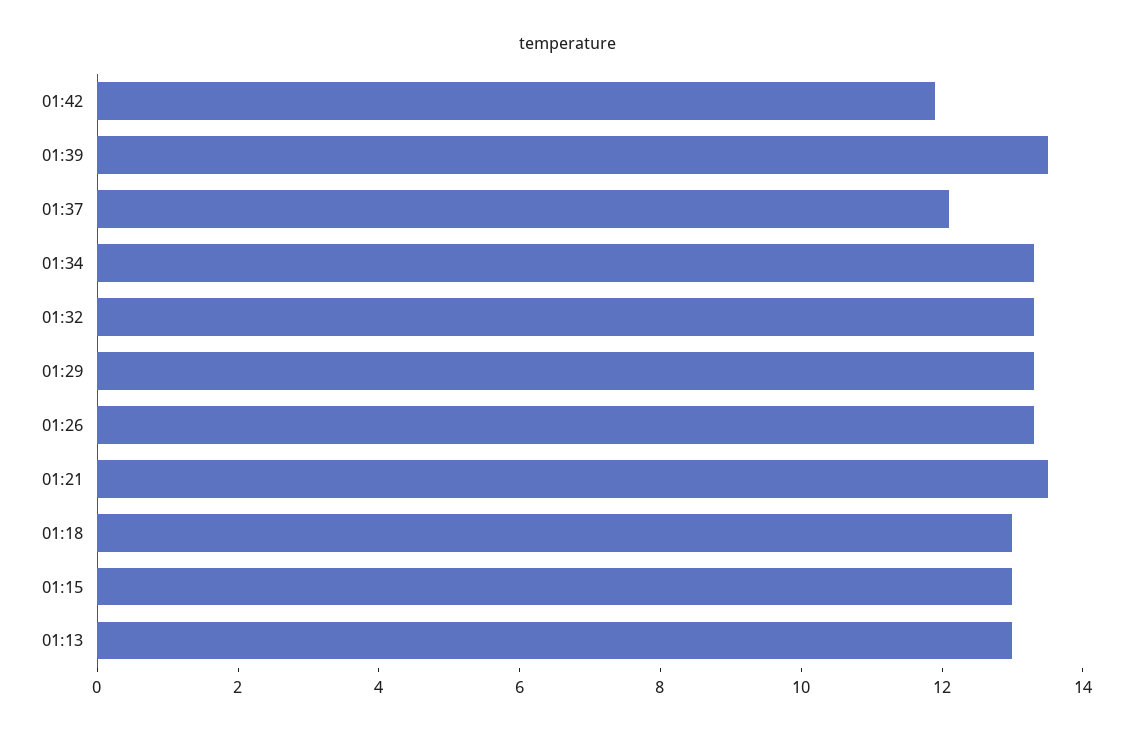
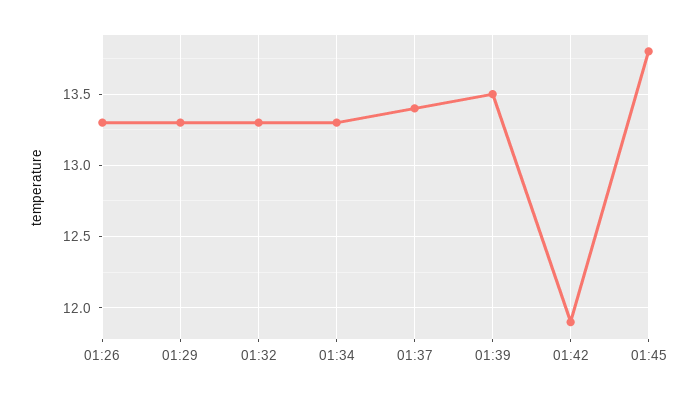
01:37: 12 -> 13.4
01:21: 13.5 -> none
01:18: 13 -> none
01:15: 13 -> none
01:13: 13 -> none
01:45: none -> 13.8

